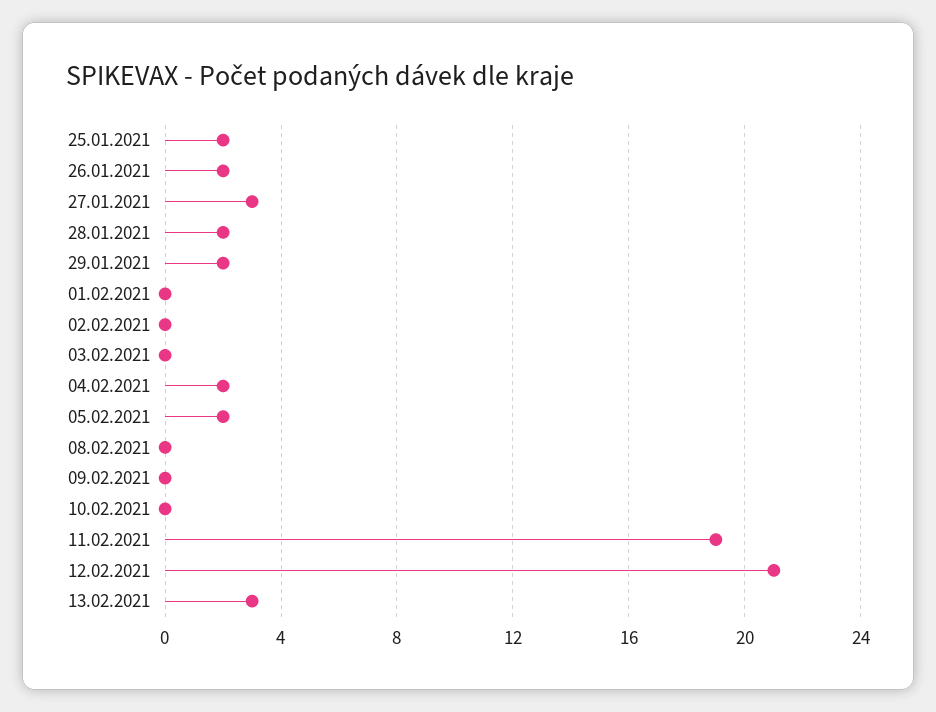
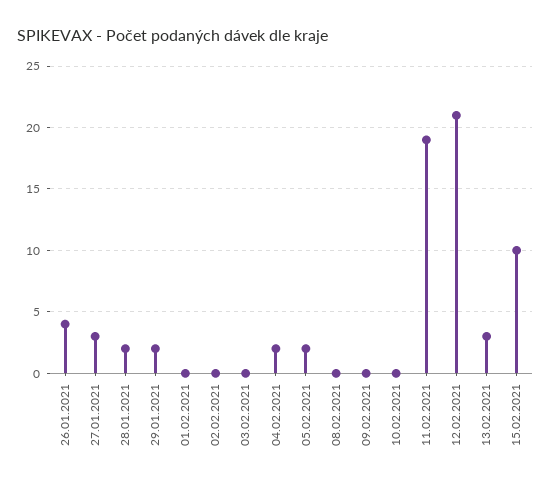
25.01.2021: 2 -> none
26.01.2021: 2 -> 4
15.02.2021: none -> 10

